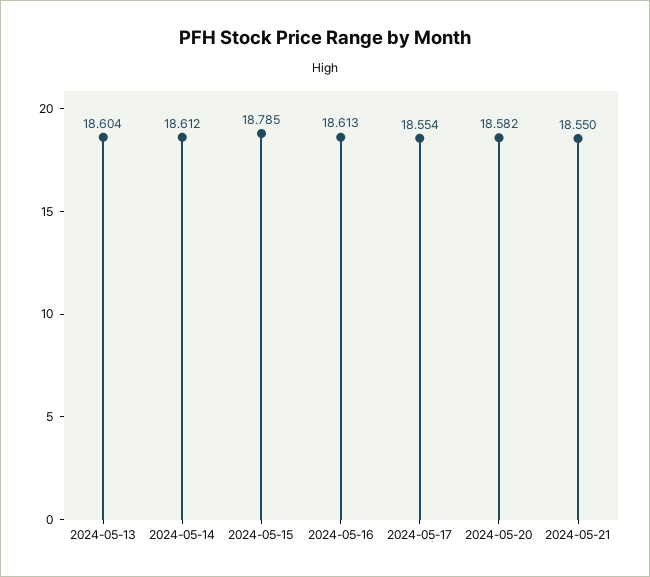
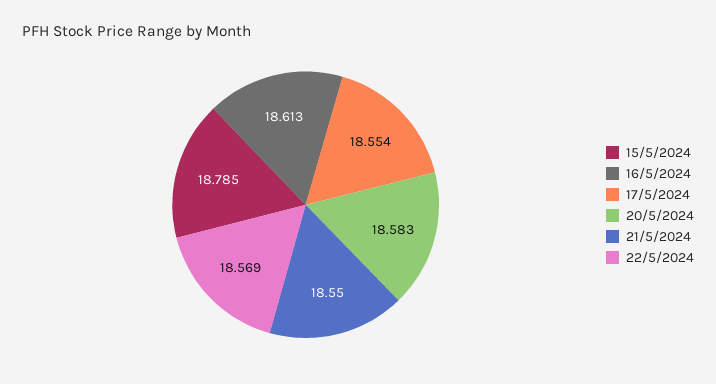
2024-05-13: 18.604 -> none
2024-05-14: 18.612 -> none
2024-05-20: 18.582 -> 18.583
22/5/2024: none -> 18.569

